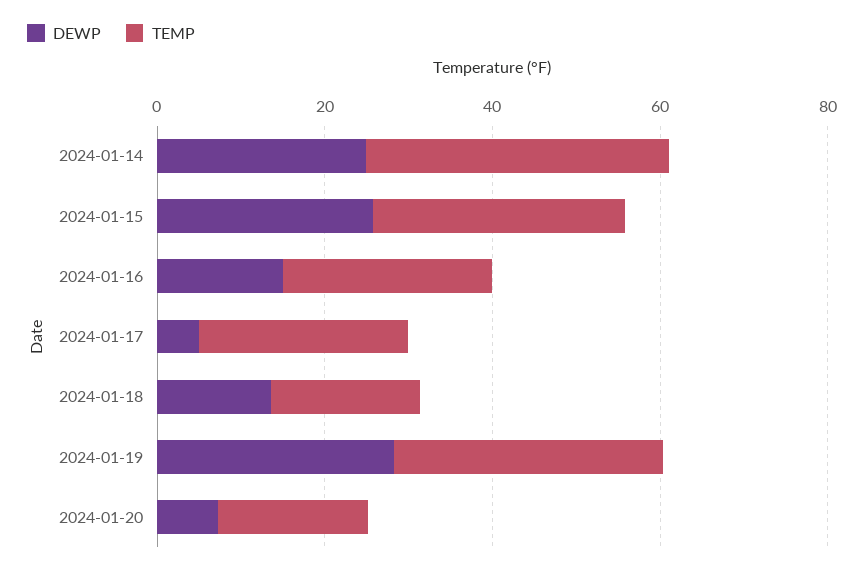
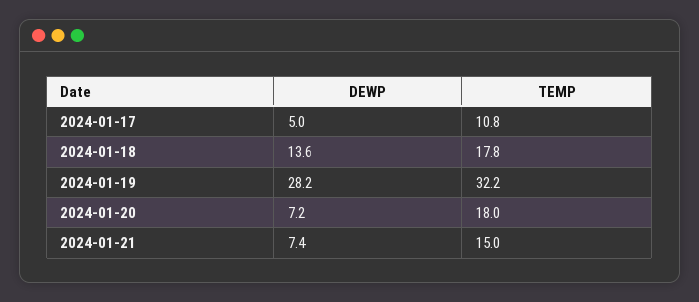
DEWP, 2024-01-14: 25 -> none
TEMP, 2024-01-14: 35 -> none
DEWP, 2024-01-15: 25 -> none
TEMP, 2024-01-15: 30 -> none
DEWP, 2024-01-16: 15 -> none
TEMP, 2024-01-16: 25 -> none
TEMP, 2024-01-17: 25 -> 10.8
DEWP, 2024-01-21: none -> 7.4
TEMP, 2024-01-21: none -> 15

